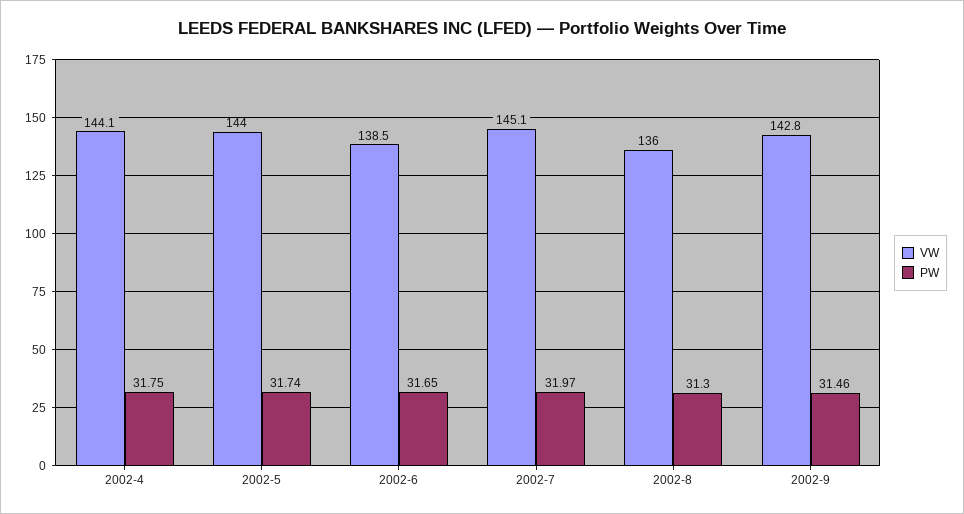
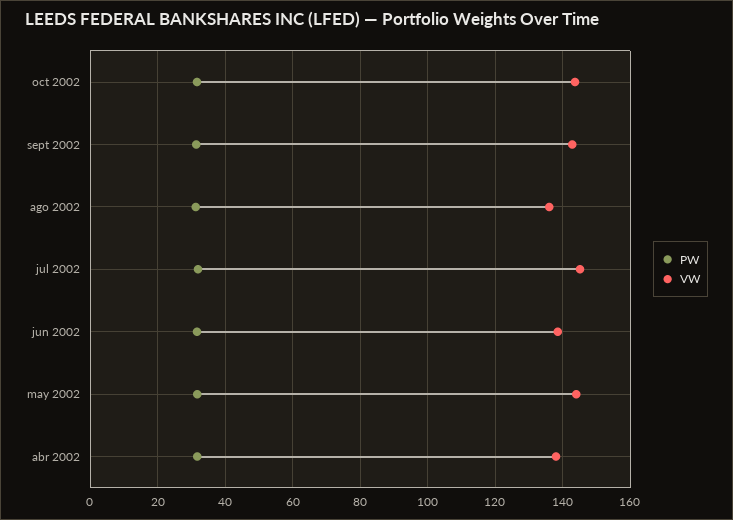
VW, 2002-4: 144.1 -> 138
PW, oct 2002: none -> 32
VW, oct 2002: none -> 144

